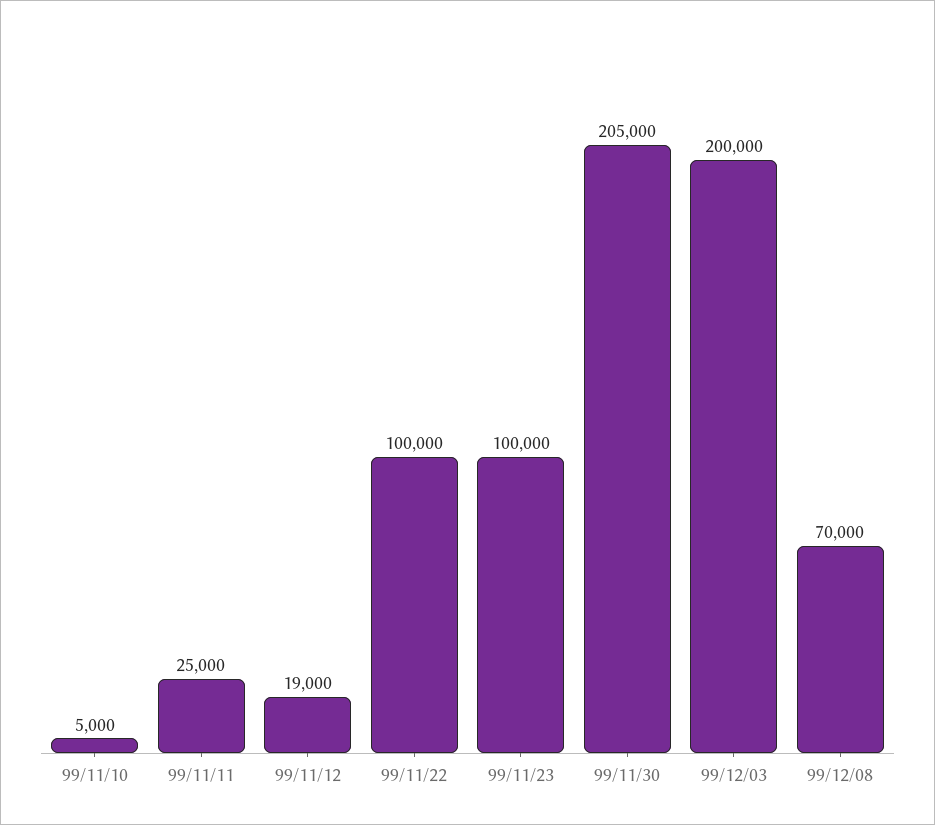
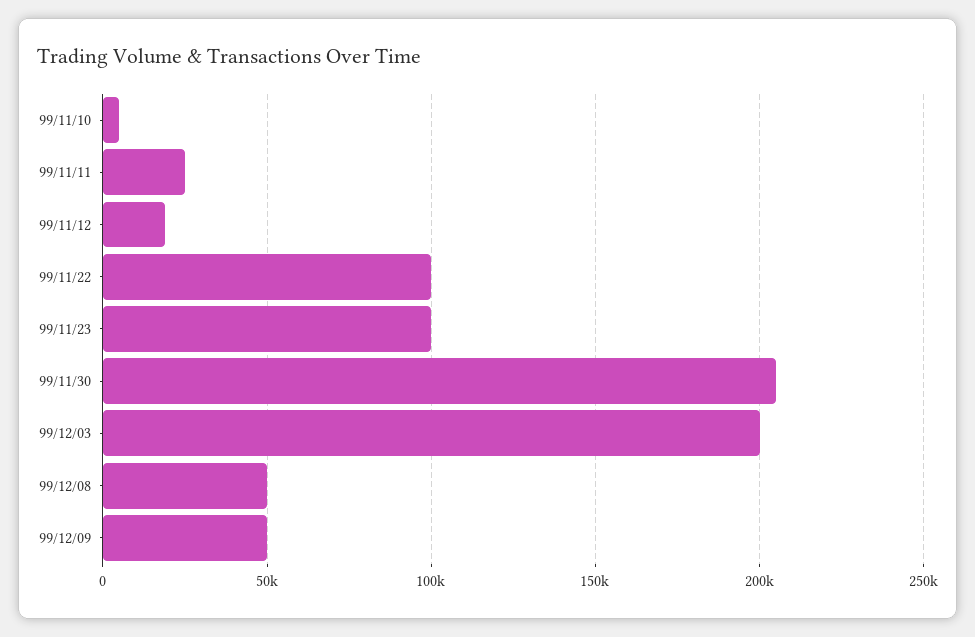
99/12/08: 70000 -> 50000
99/12/09: none -> 50000

